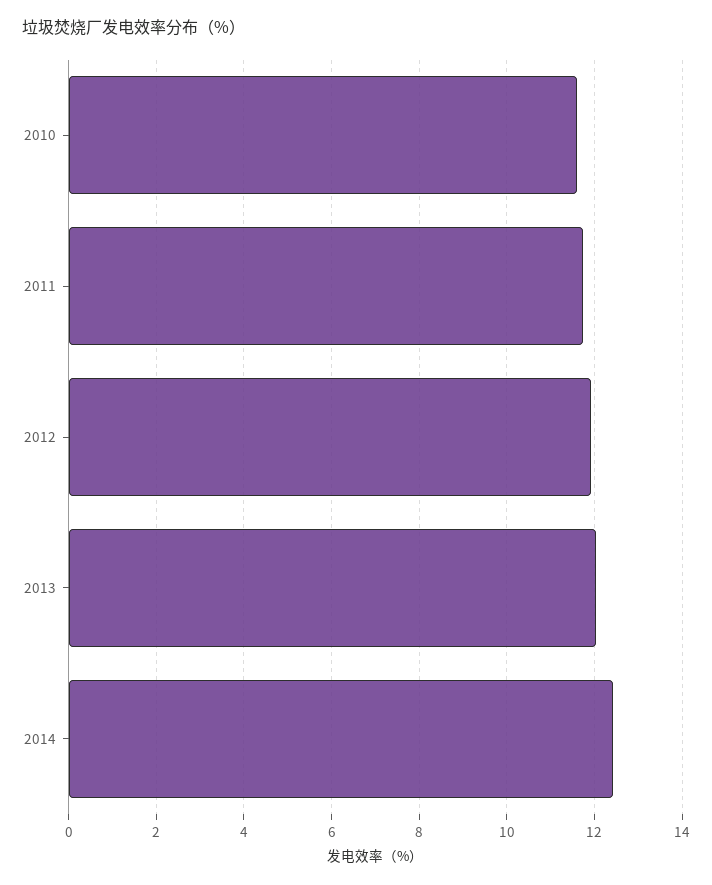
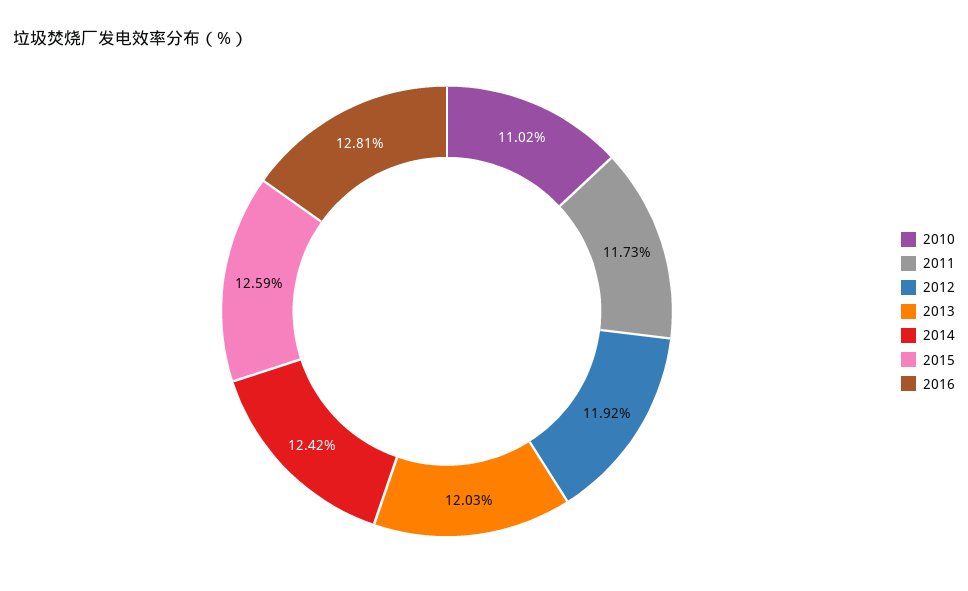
2010: 11.6 -> 11.02
2015: none -> 12.59
2016: none -> 12.81

